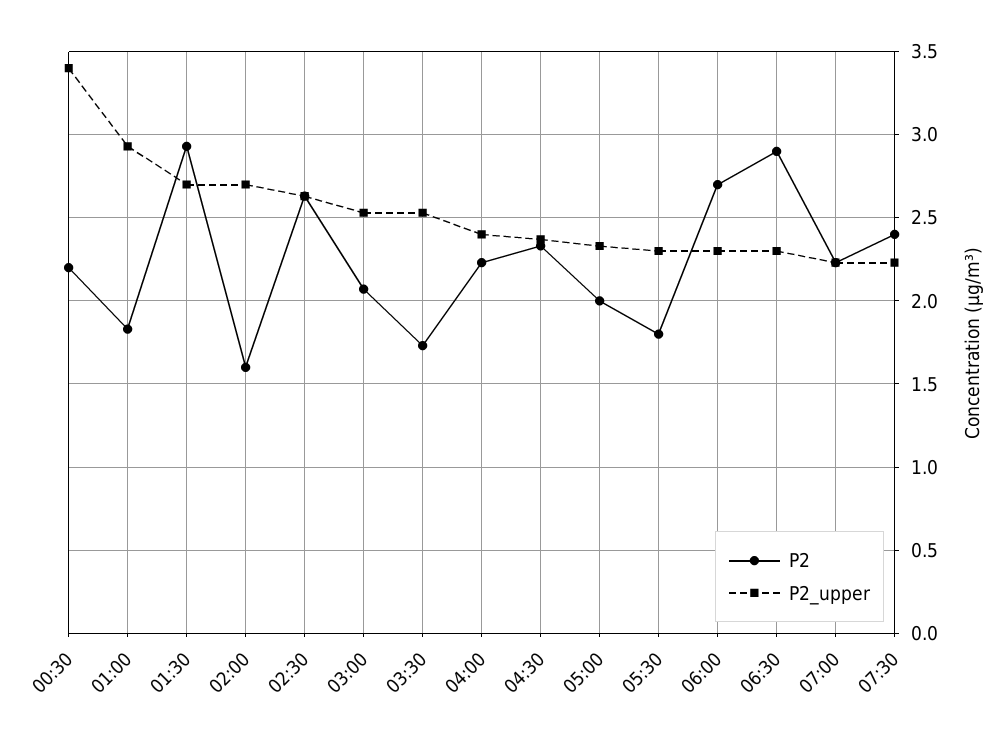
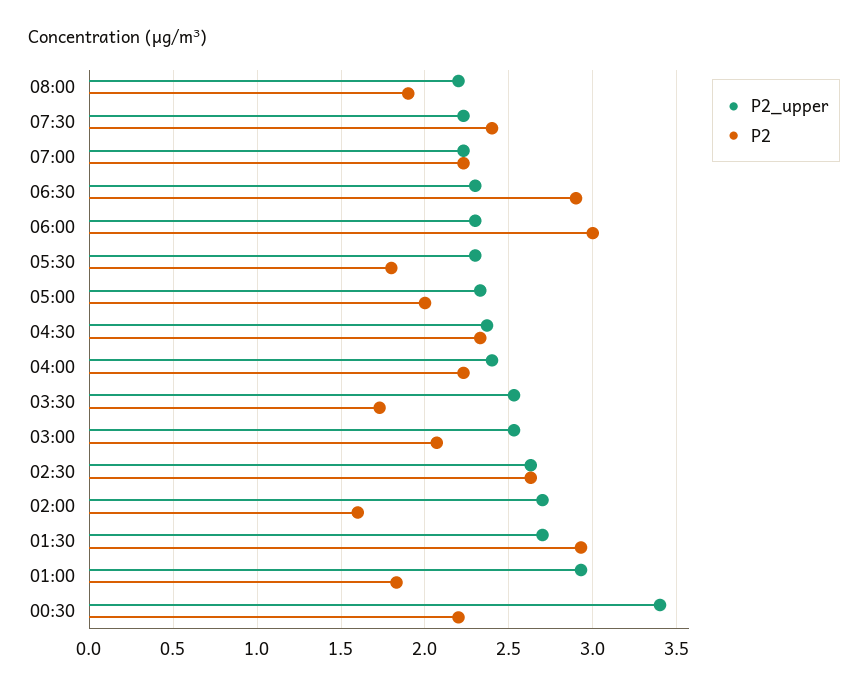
P2, 06:00: 2.7 -> 3
P2_upper, 08:00: none -> 2.2
P2, 08:00: none -> 1.9

